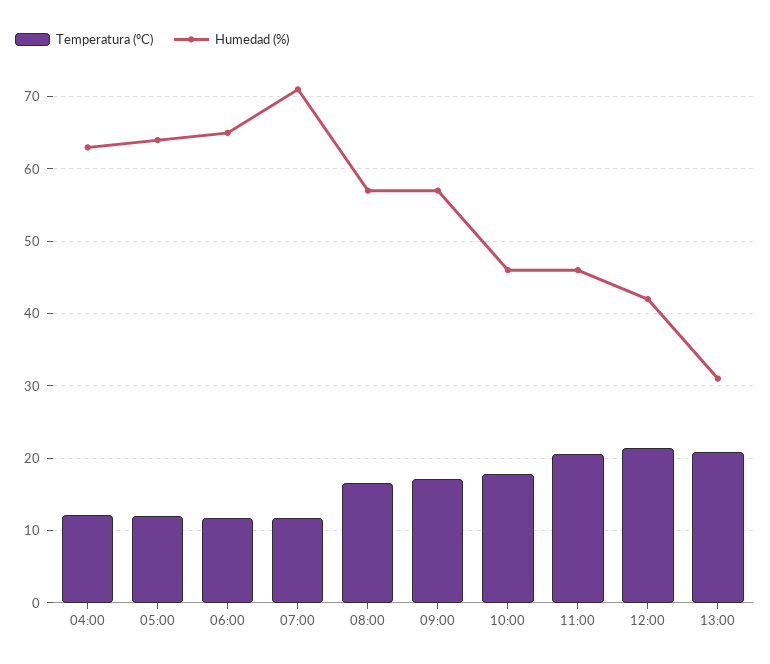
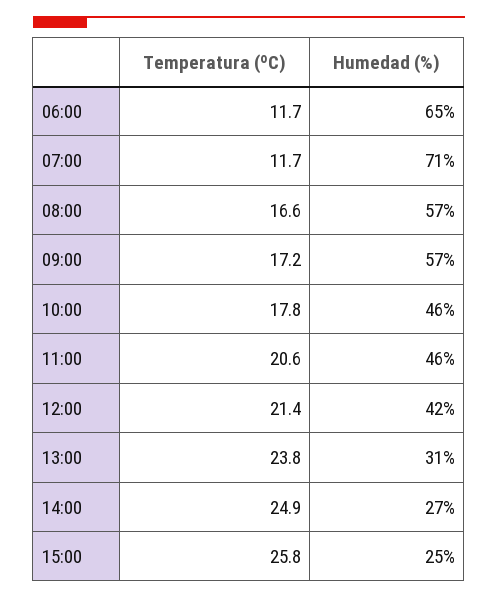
Temperatura (ºC), 04:00: 12 -> none
Humedad (%), 04:00: 63 -> none
Temperatura (ºC), 05:00: 12 -> none
Humedad (%), 05:00: 64 -> none
Temperatura (ºC), 13:00: 21 -> 23.8
Temperatura (ºC), 14:00: none -> 24.9
Humedad (%), 14:00: none -> 27
Temperatura (ºC), 15:00: none -> 25.8
Humedad (%), 15:00: none -> 25

